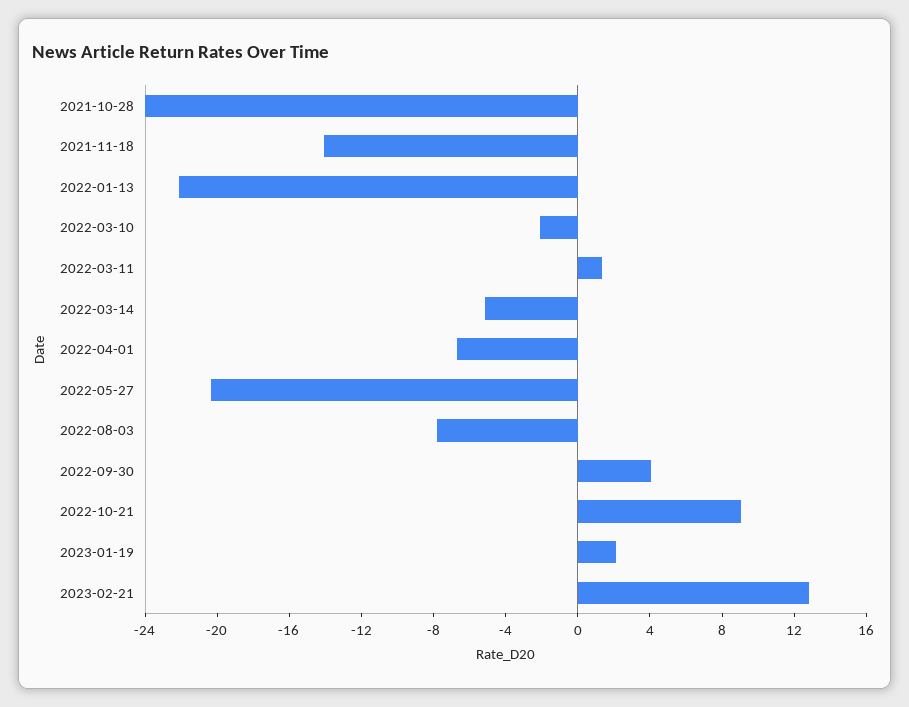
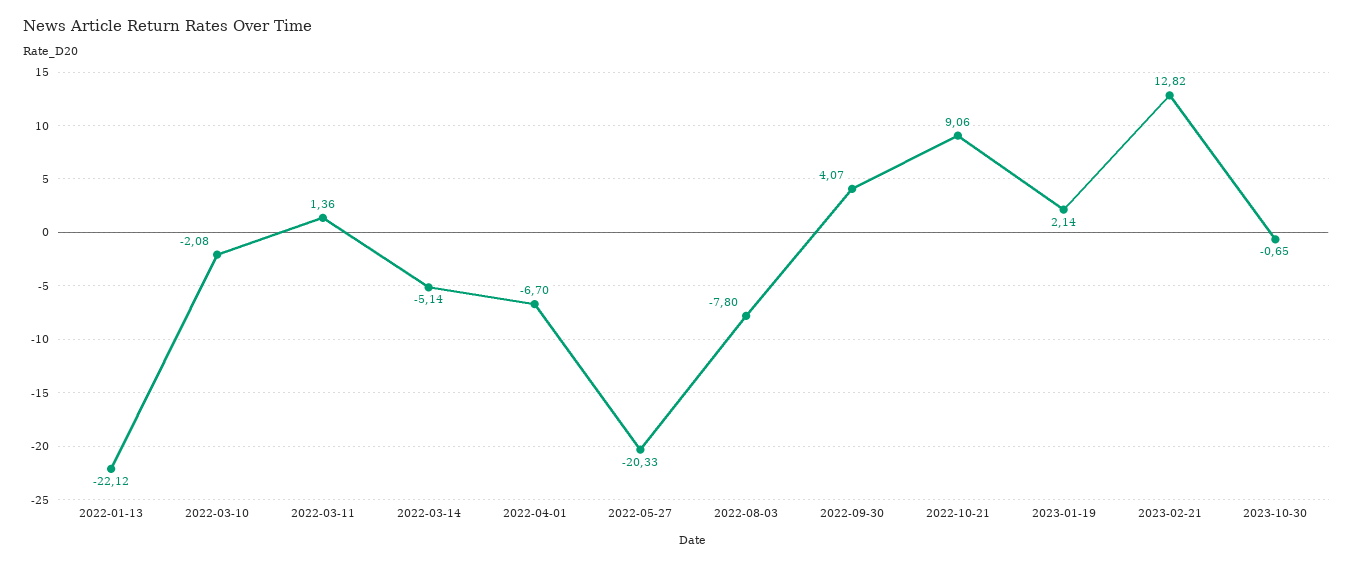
2021-10-28: -24 -> none
2021-11-18: -14 -> none
2023-10-30: none -> -0.65

